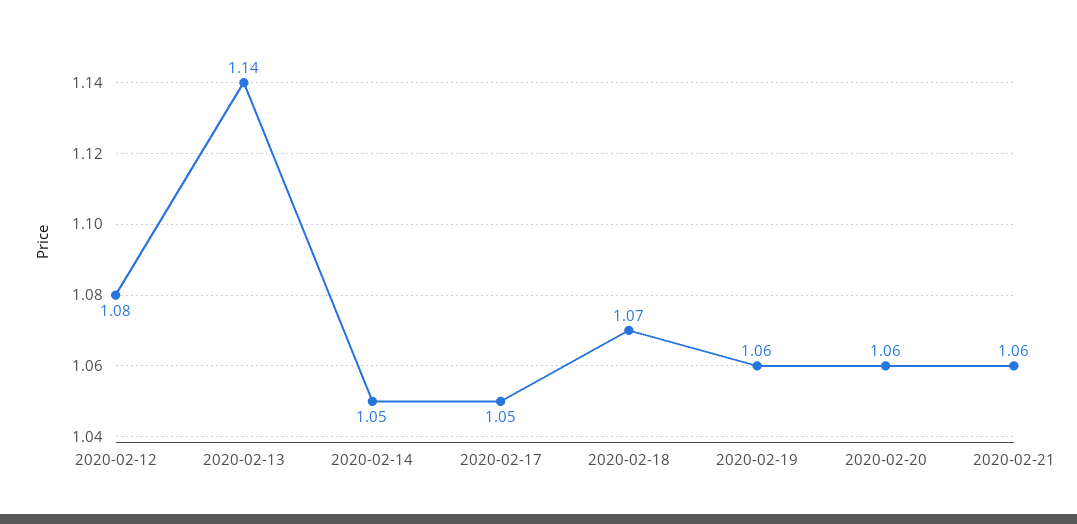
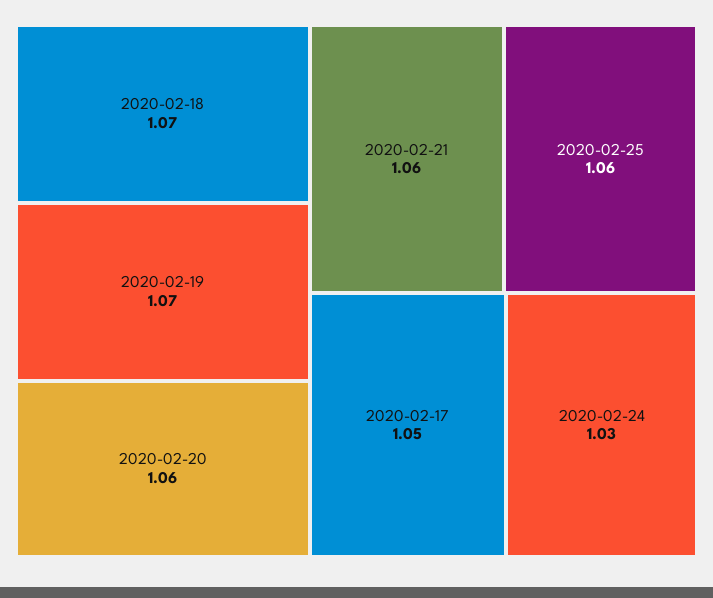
2020-02-12: 1.08 -> none
2020-02-13: 1.14 -> none
2020-02-14: 1.05 -> none
2020-02-19: 1.06 -> 1.07
2020-02-25: none -> 1.06
2020-02-24: none -> 1.03

